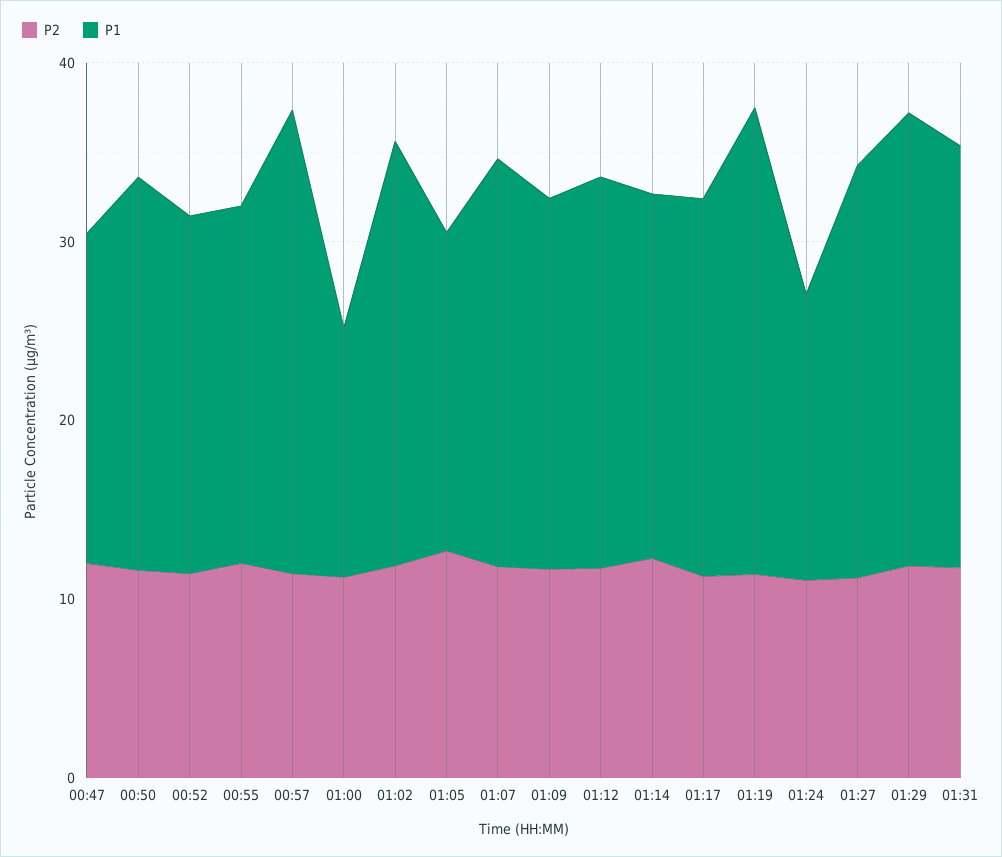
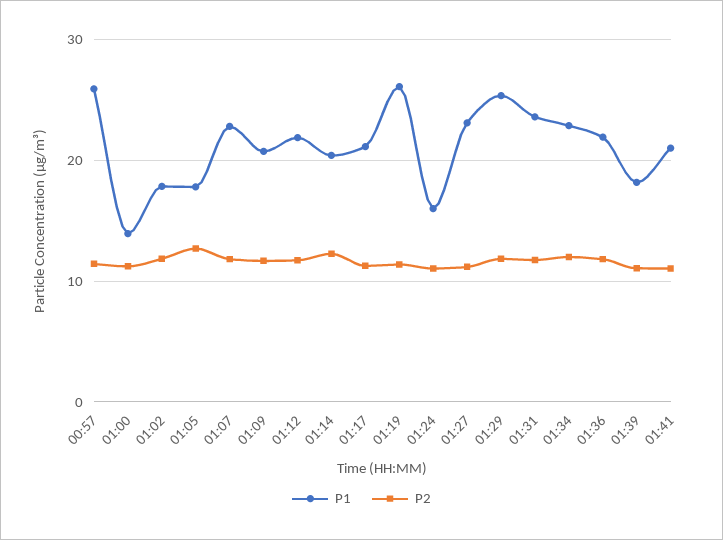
P2, 00:47: 12 -> none
P1, 00:47: 18 -> none
P2, 00:50: 12 -> none
P1, 00:50: 22 -> none
P2, 00:52: 12 -> none
P1, 00:52: 20 -> none
P2, 00:55: 12 -> none
P1, 00:55: 20 -> none
P1, 01:02: 24 -> 18
P1, 01:34: none -> 23
P2, 01:34: none -> 12
P1, 01:36: none -> 22
P2, 01:36: none -> 12
P1, 01:39: none -> 18
P2, 01:39: none -> 11
P1, 01:41: none -> 21
P2, 01:41: none -> 11

